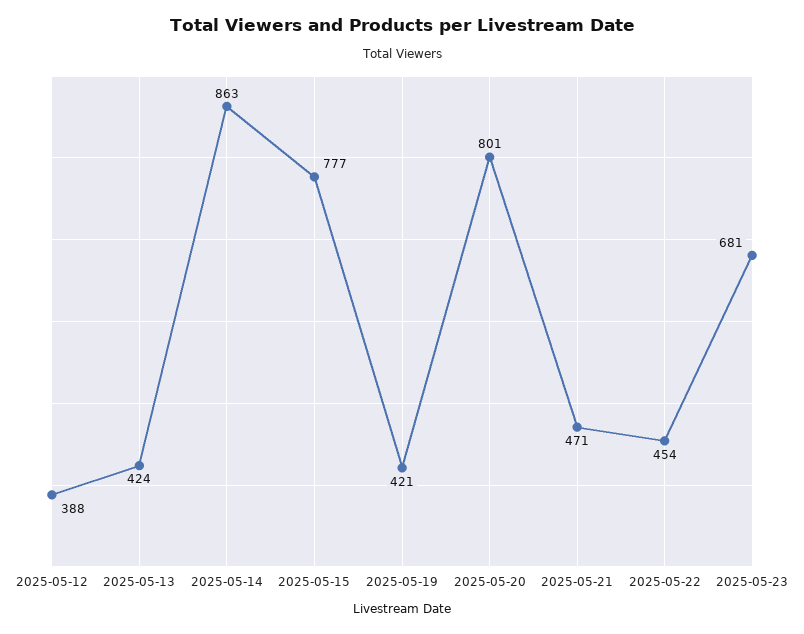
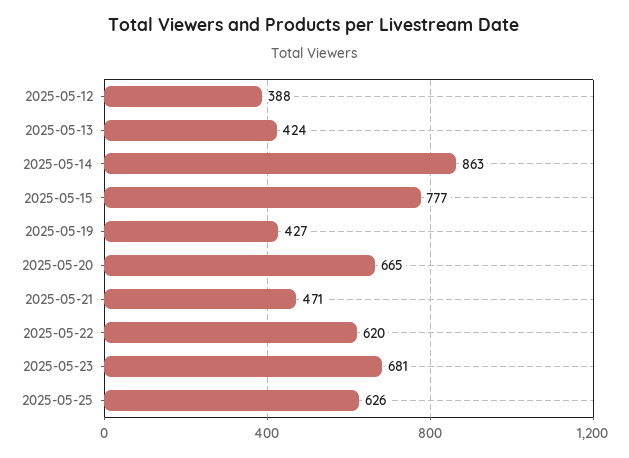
2025-05-19: 421 -> 427
2025-05-20: 801 -> 665
2025-05-22: 454 -> 620
2025-05-25: none -> 626

